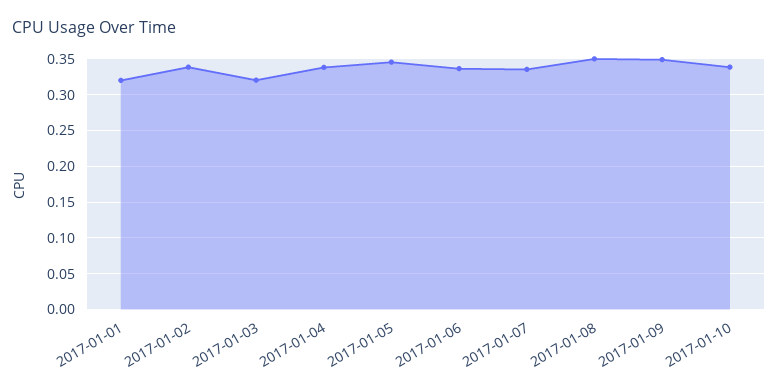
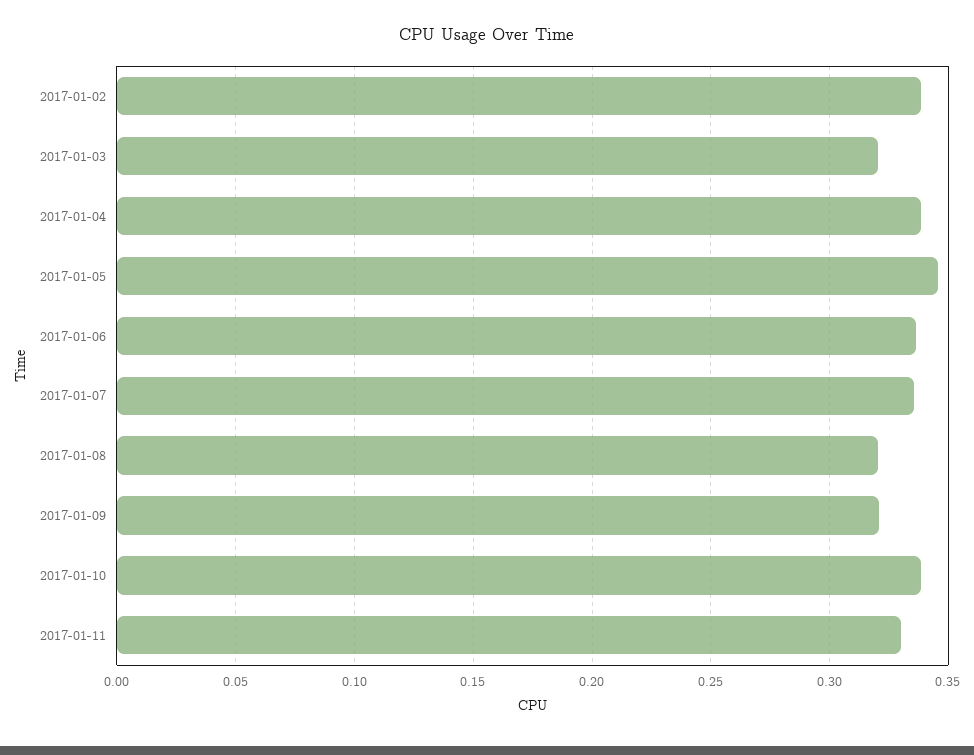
2017-01-01: 0.32 -> none
2017-01-08: 0.35 -> 0.32
2017-01-09: 0.35 -> 0.32
2017-01-11: none -> 0.33

